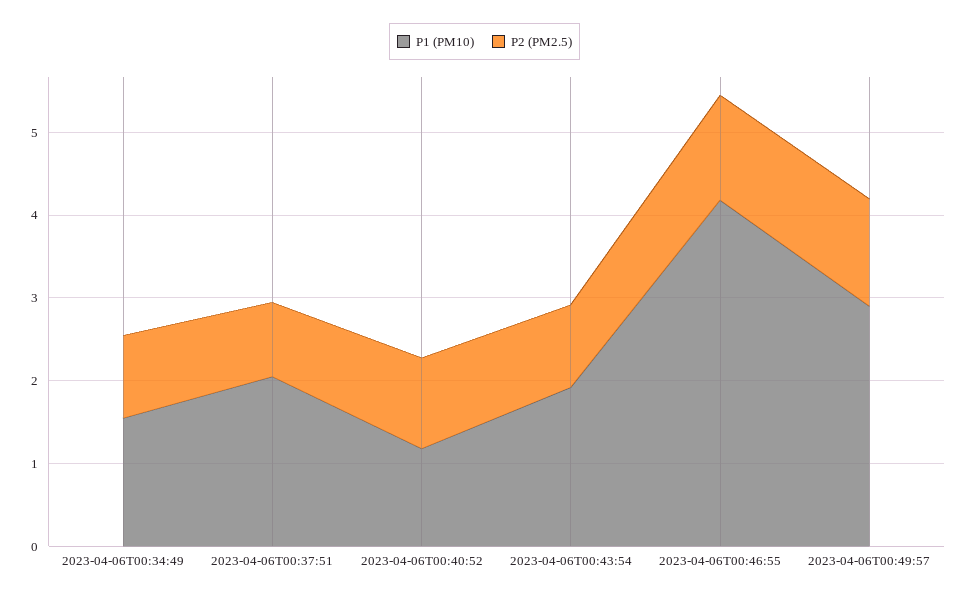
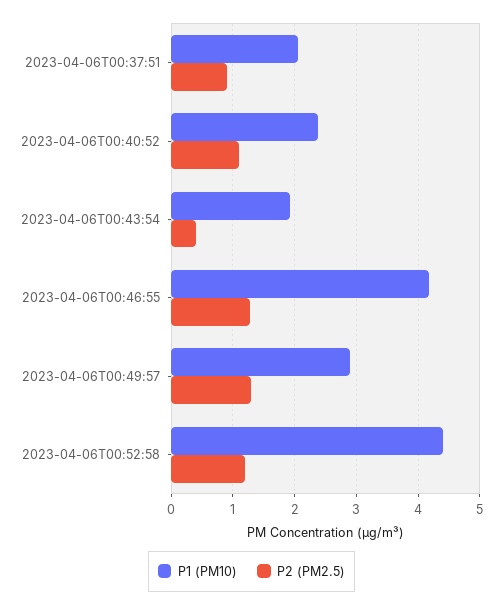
P1 (PM10), 2023-04-06T00:34:49: 1.6 -> none
P2 (PM2.5), 2023-04-06T00:34:49: 1 -> none
P1 (PM10), 2023-04-06T00:40:52: 1.2 -> 2.4
P2 (PM2.5), 2023-04-06T00:43:54: 1 -> 0.4
P1 (PM10), 2023-04-06T00:52:58: none -> 4.4
P2 (PM2.5), 2023-04-06T00:52:58: none -> 1.2

